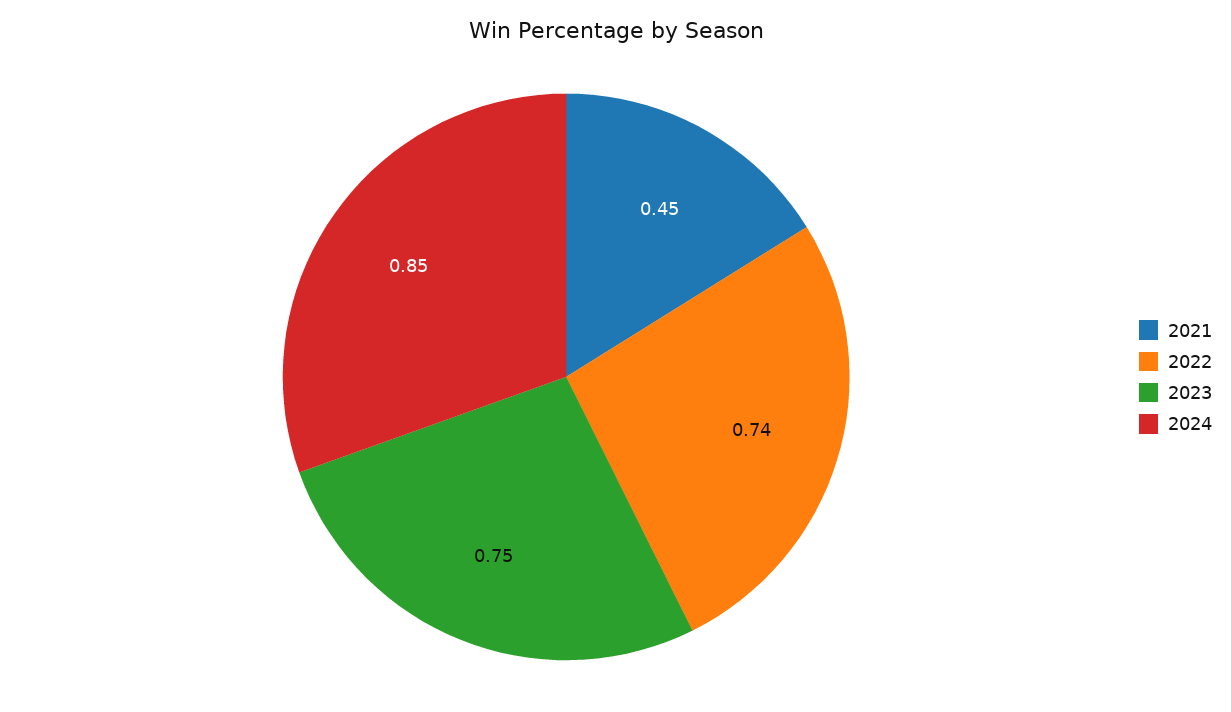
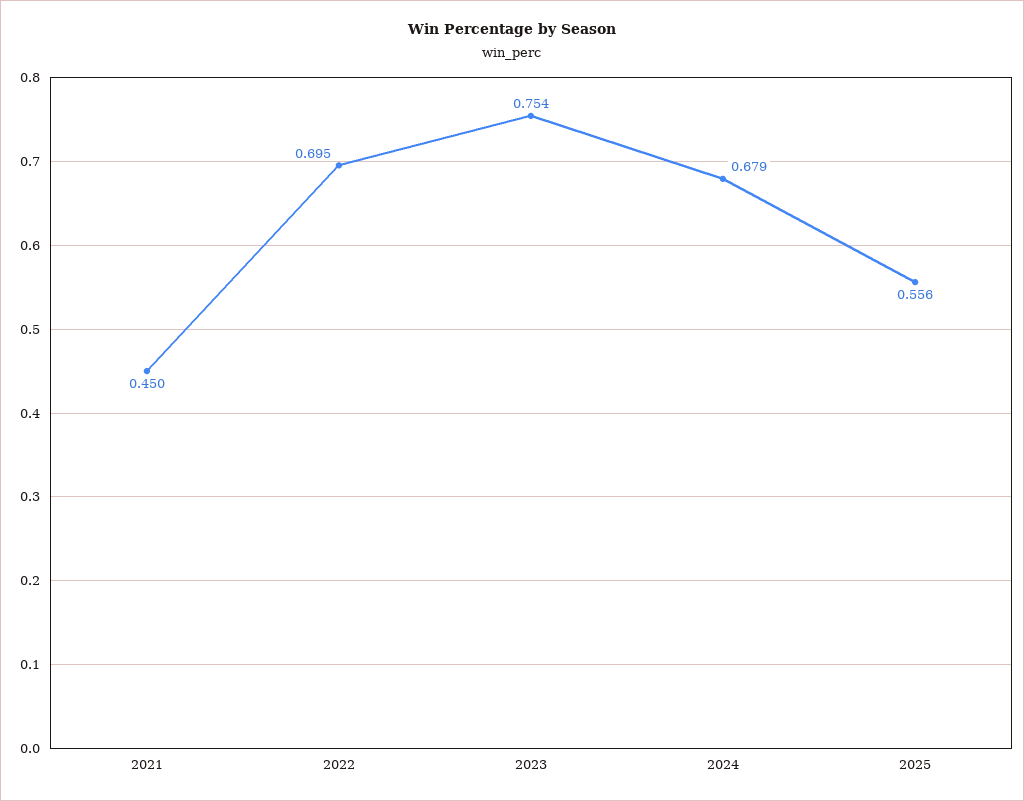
2022: 0.74 -> 0.695
2024: 0.85 -> 0.679
2025: none -> 0.556

